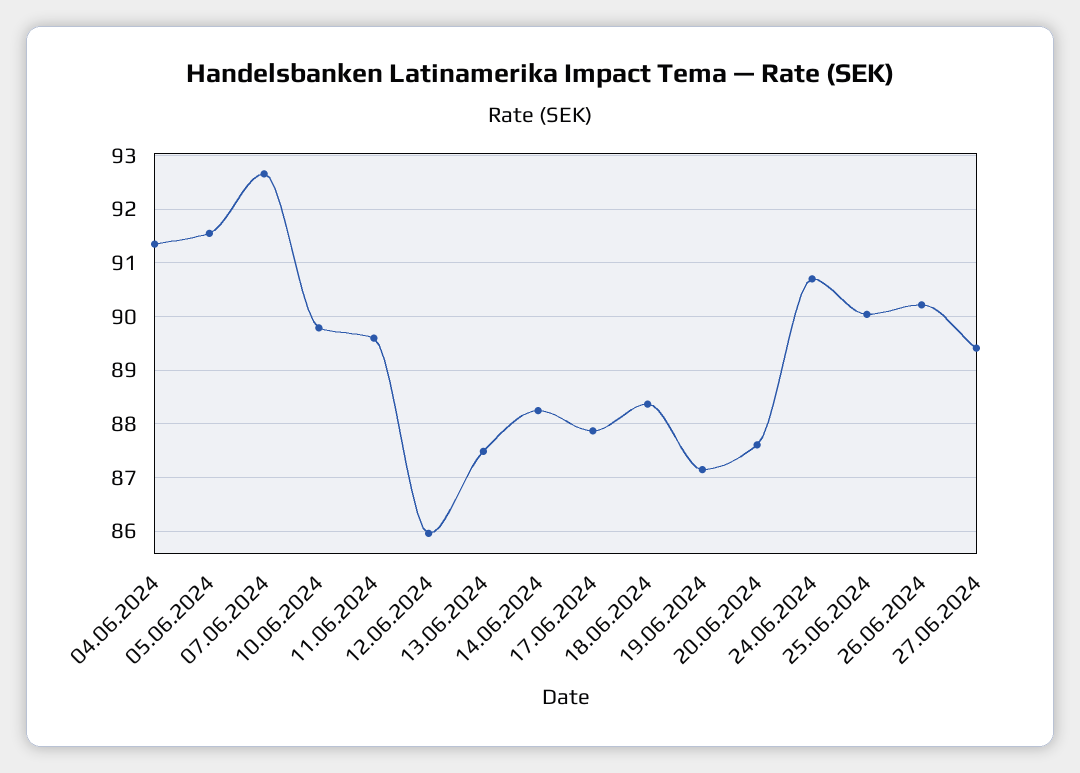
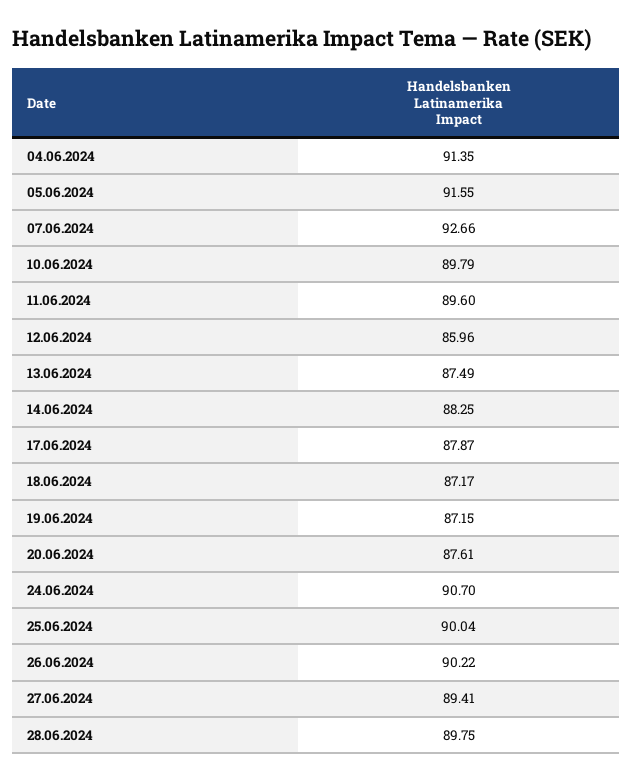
18.06.2024: 88.4 -> 87.17
28.06.2024: none -> 89.75

